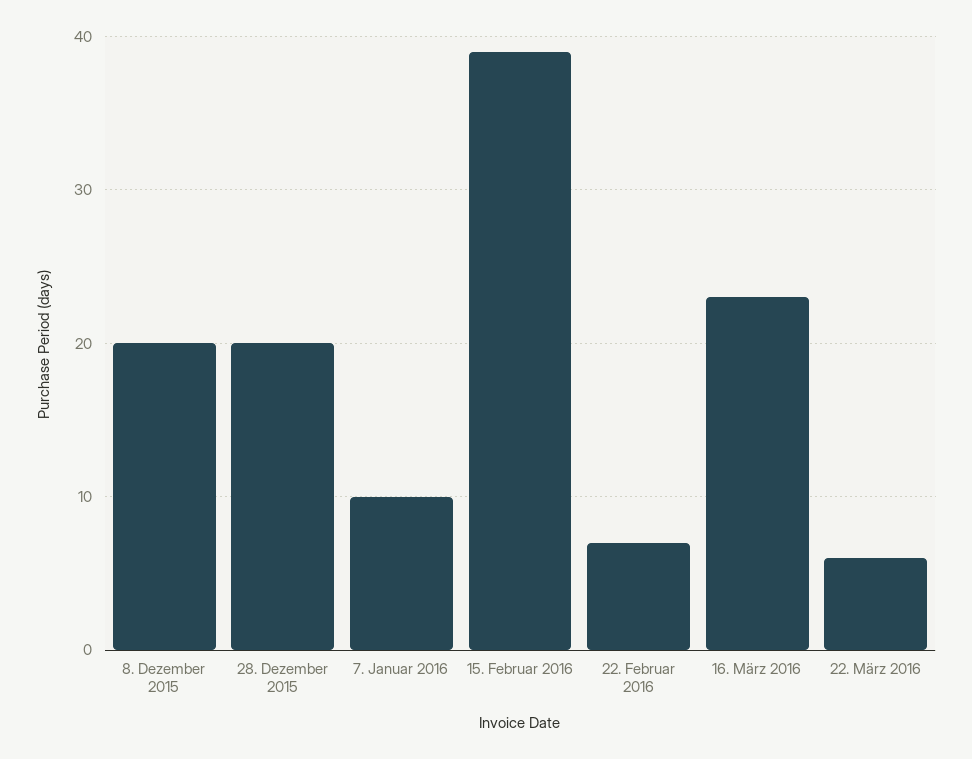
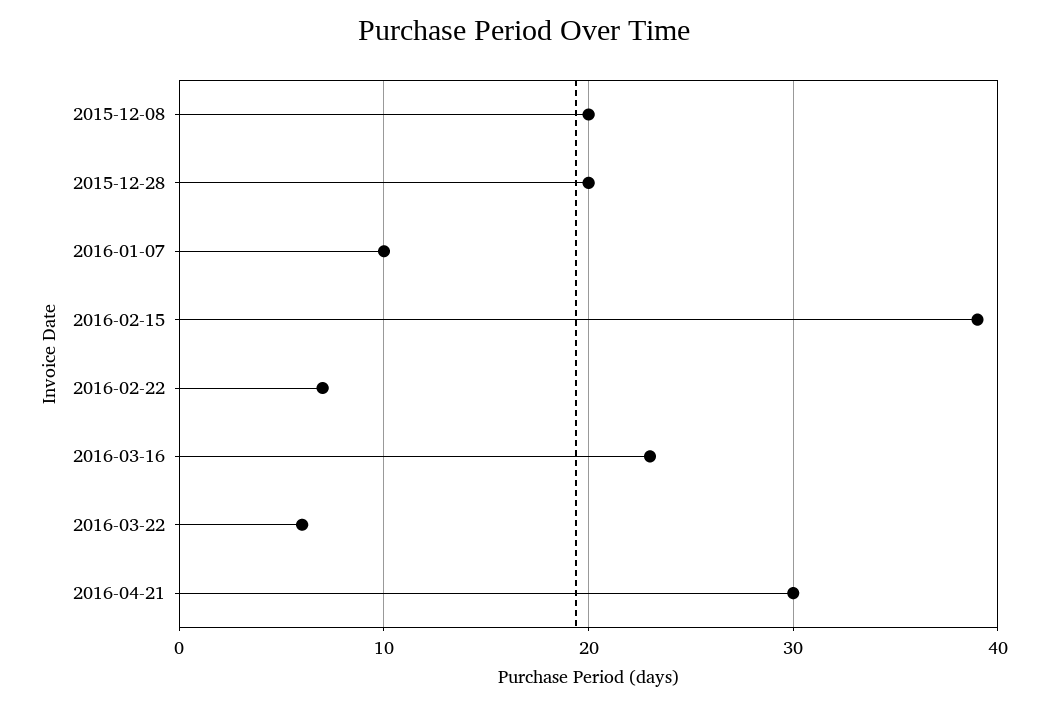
2016-04-21: none -> 30

